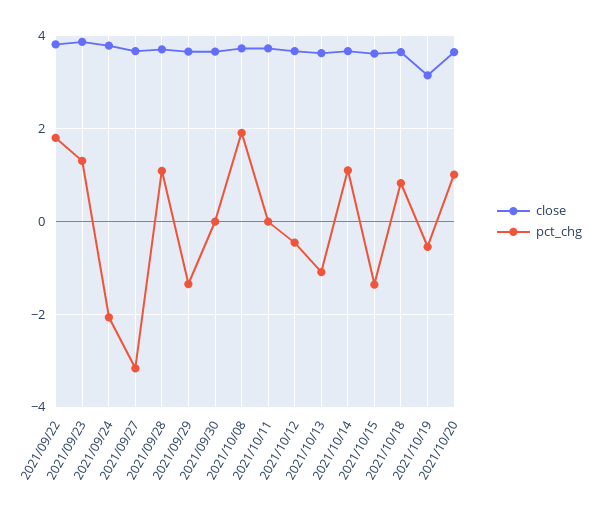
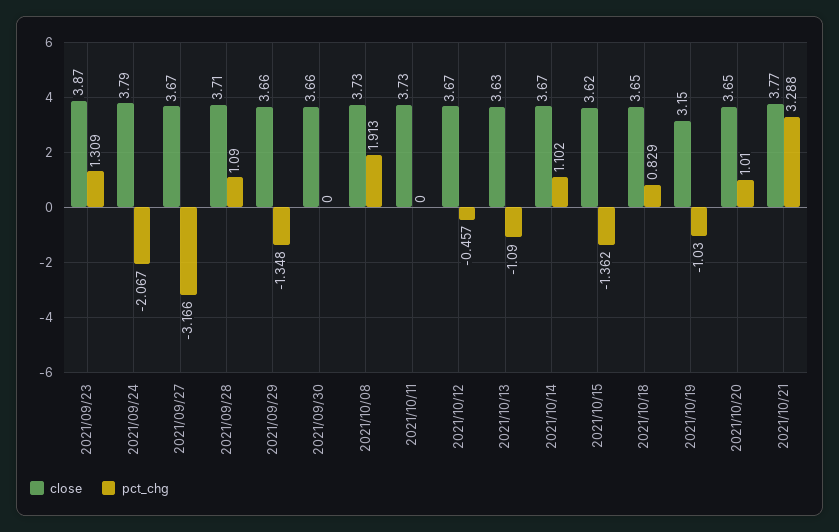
close, 2021/09/22: 3.8 -> none
pct_chg, 2021/09/22: 1.8 -> none
pct_chg, 2021/10/19: -0.6 -> -1.03
close, 2021/10/21: none -> 3.77
pct_chg, 2021/10/21: none -> 3.288

